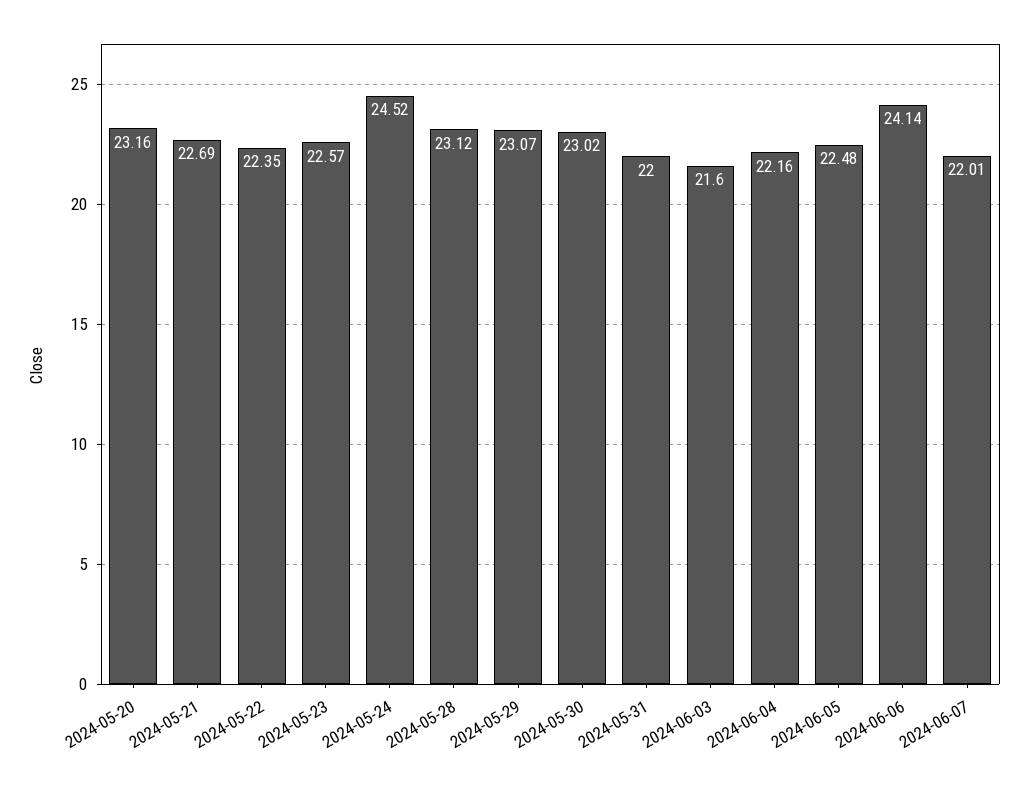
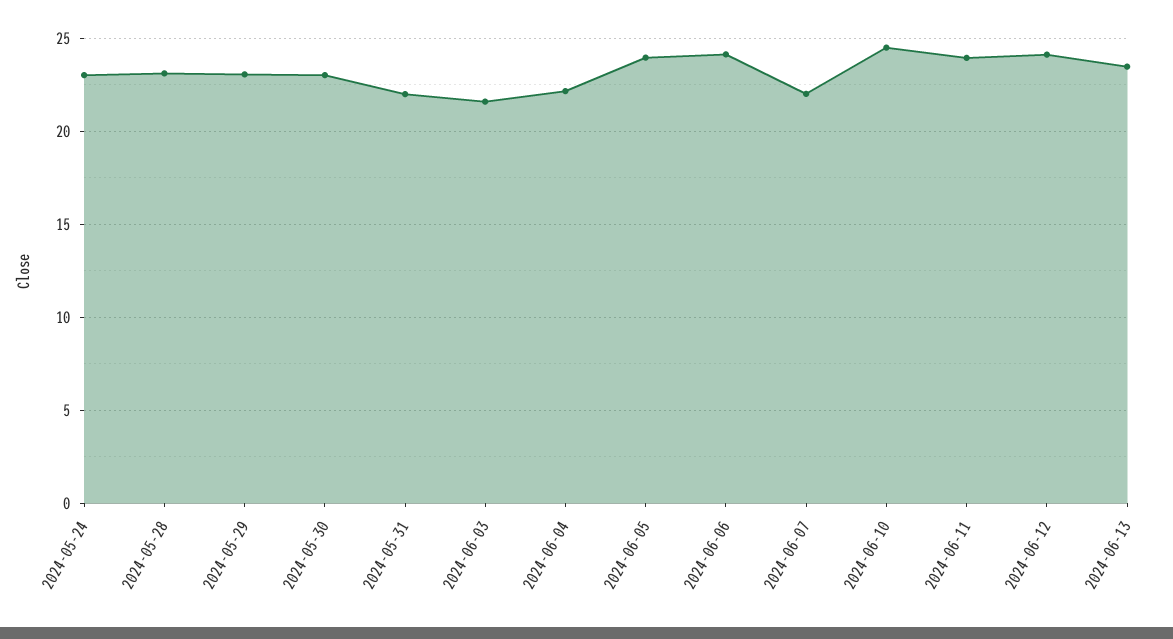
2024-05-20: 23.16 -> none
2024-05-21: 22.69 -> none
2024-05-22: 22.35 -> none
2024-05-23: 22.57 -> none
2024-05-24: 24.52 -> 23
2024-06-05: 22.48 -> 24
2024-06-10: none -> 24.5
2024-06-11: none -> 24
2024-06-12: none -> 24
2024-06-13: none -> 23.5

